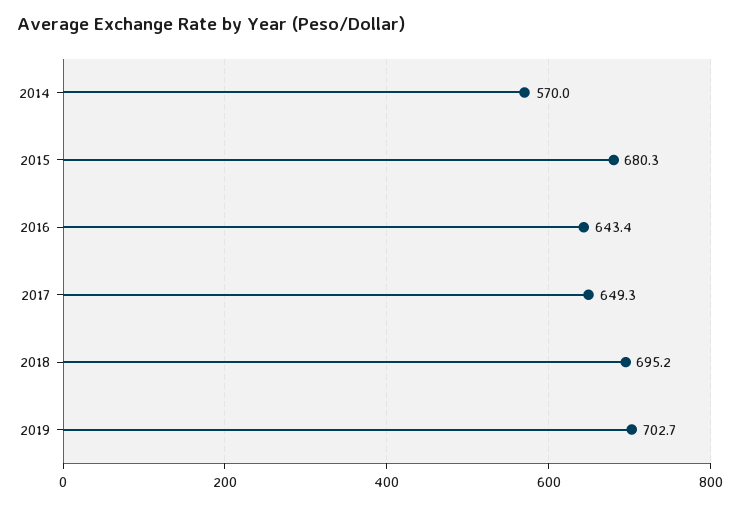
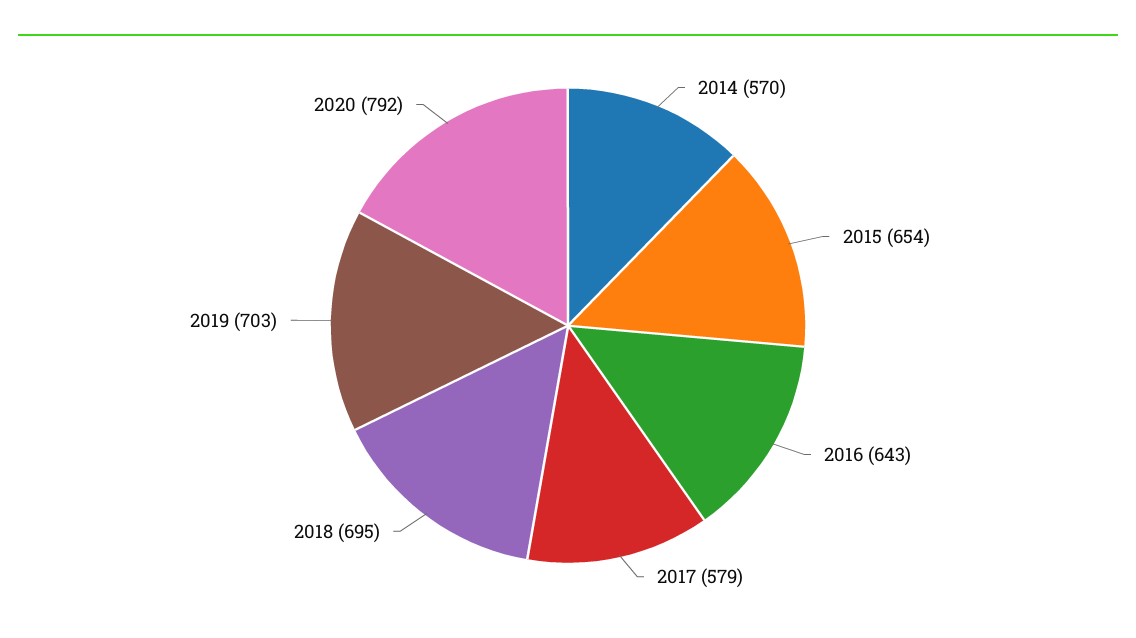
2015: 680.3 -> 654
2017: 649.3 -> 579
2020: none -> 792

